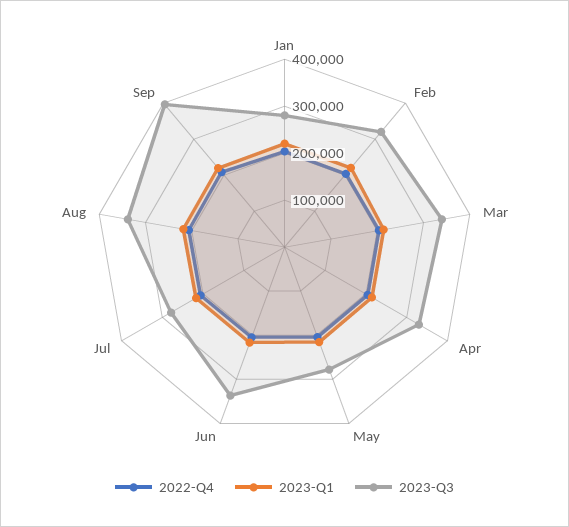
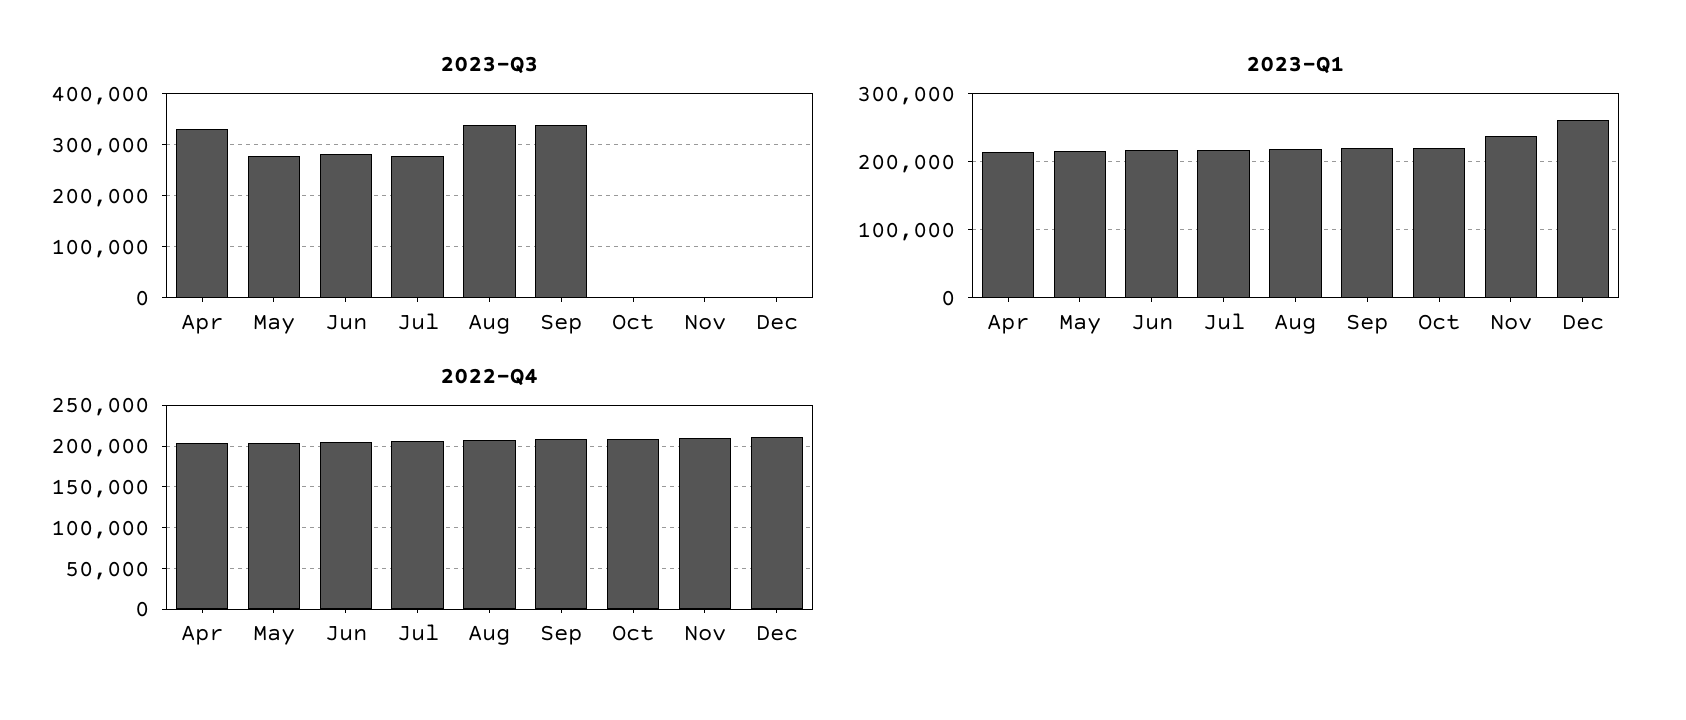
2022-Q4, Jan: 200000 -> none
2023-Q1, Jan: 220000 -> none
2023-Q3, Jan: 280000 -> none
2022-Q4, Feb: 200000 -> none
2023-Q1, Feb: 220000 -> none
2023-Q3, Feb: 320000 -> none
2022-Q4, Mar: 200000 -> none
2023-Q1, Mar: 220000 -> none
2023-Q3, Mar: 340000 -> none
2023-Q3, Jun: 340000 -> 280000
2023-Q3, Sep: 400000 -> 340000
2023-Q3, Oct: none -> 0
2023-Q3, Nov: none -> 0
2023-Q3, Dec: none -> 0
2023-Q1, Oct: none -> 220000
2023-Q1, Nov: none -> 240000
2023-Q1, Dec: none -> 260000
2022-Q4, Oct: none -> 210000
2022-Q4, Nov: none -> 210000
2022-Q4, Dec: none -> 210000

